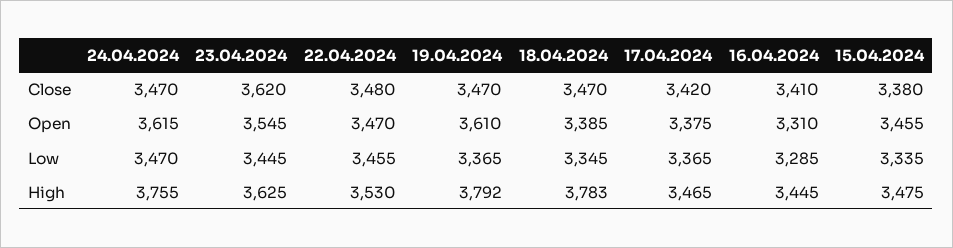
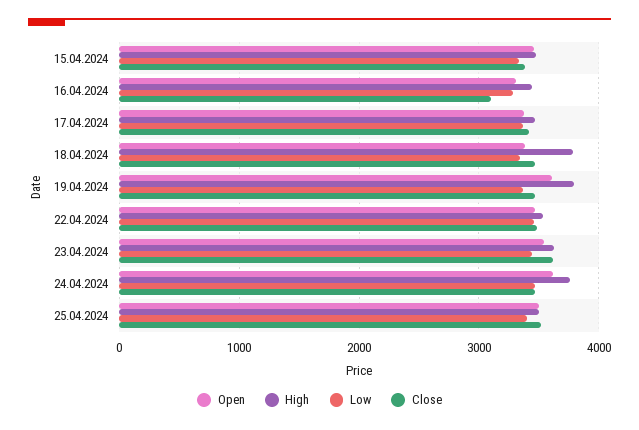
Close, 16.04.2024: 3410 -> 3100
Open, 25.04.2024: none -> 3500
High, 25.04.2024: none -> 3500
Low, 25.04.2024: none -> 3400
Close, 25.04.2024: none -> 3500

